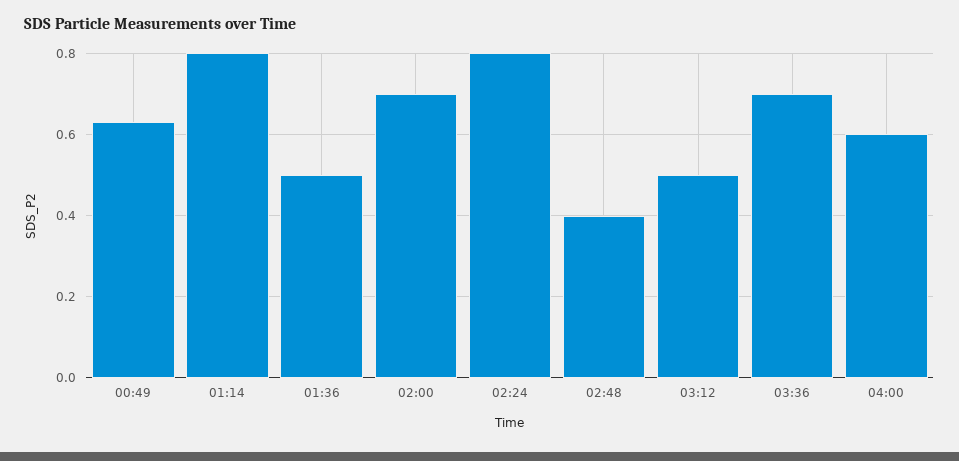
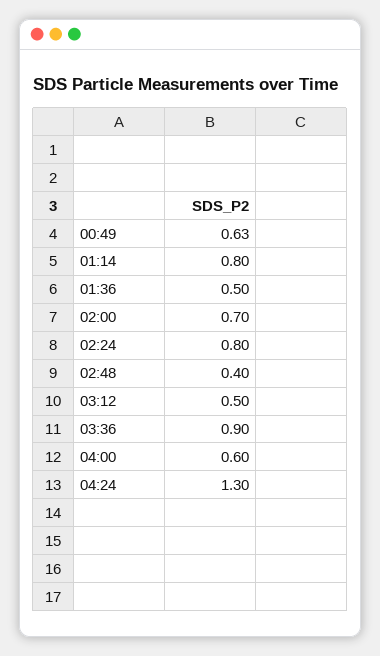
03:36: 0.7 -> 0.9
04:24: none -> 1.3

